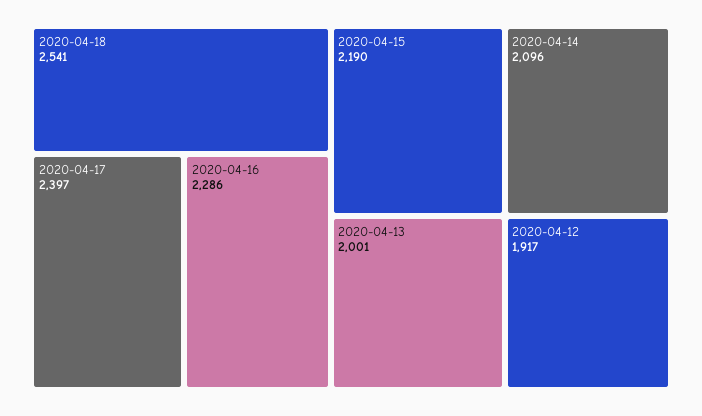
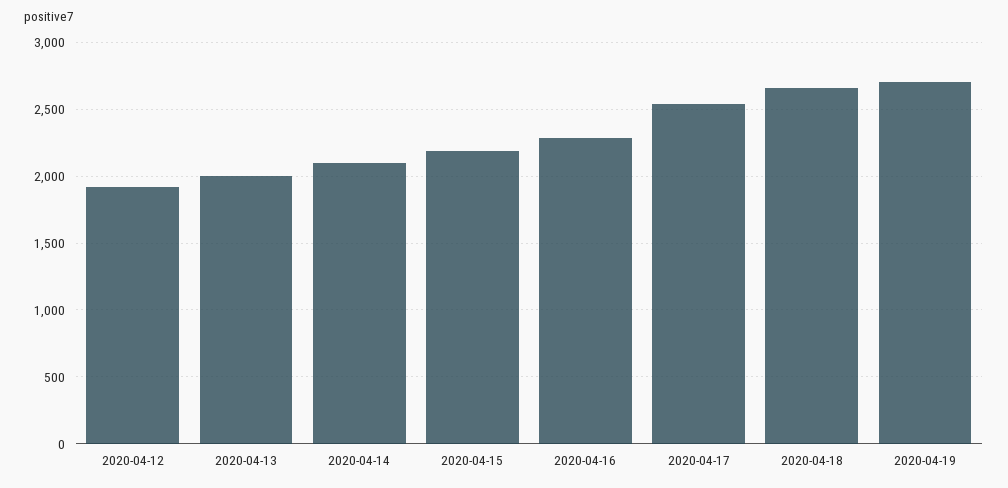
2020-04-18: 2541 -> 2650
2020-04-17: 2397 -> 2550
2020-04-19: none -> 2700

